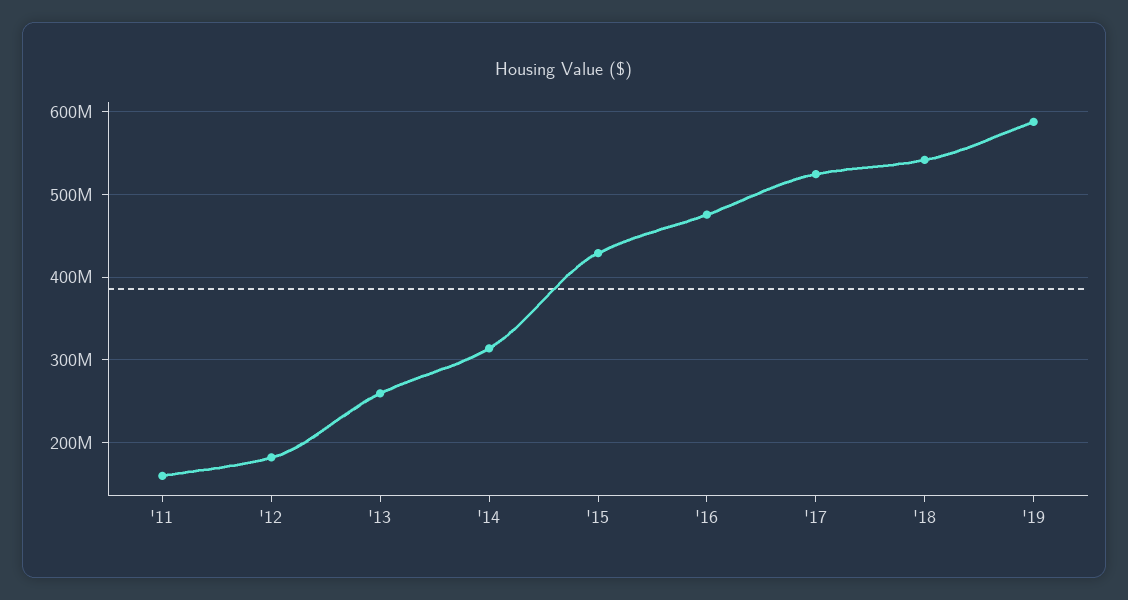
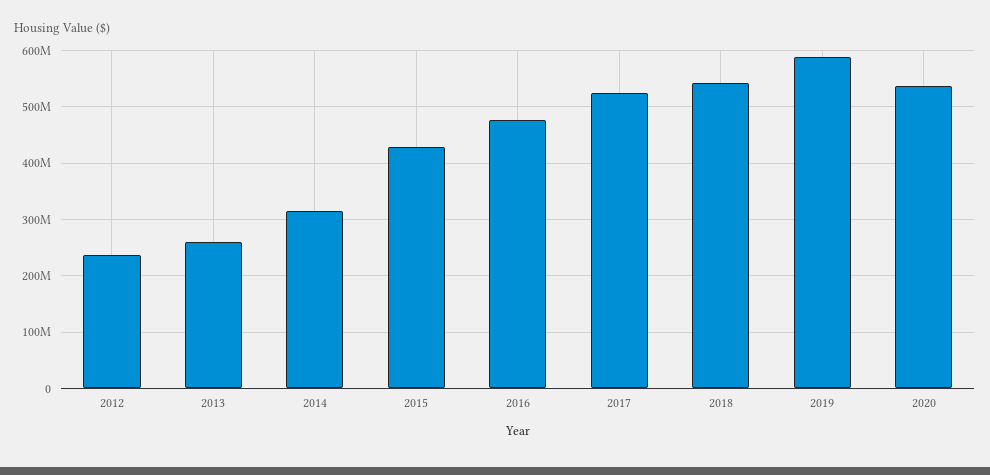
'11: 160000000 -> none
'12: 180000000 -> 240000000
2020: none -> 540000000

